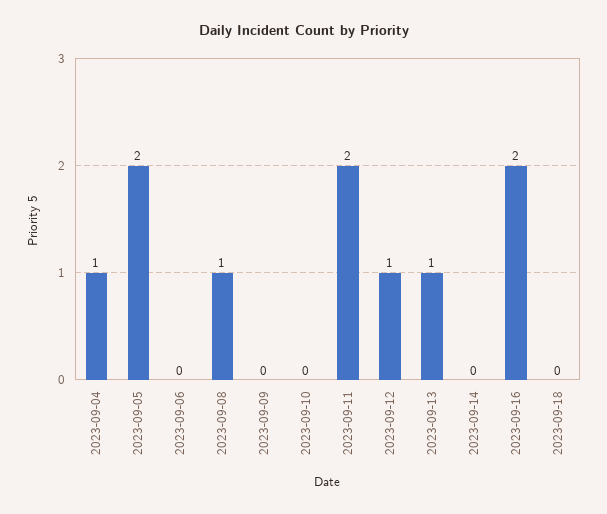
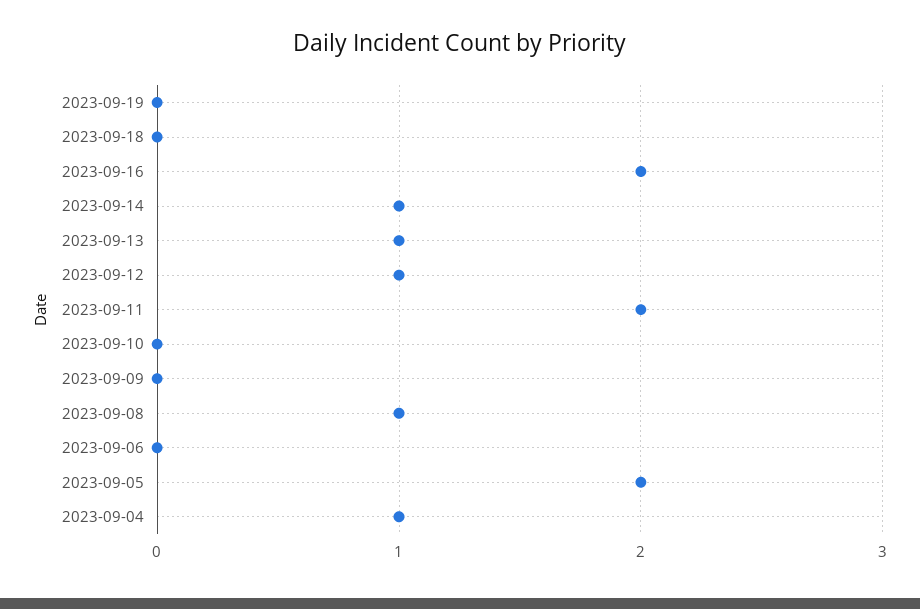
2023-09-14: 0 -> 1
2023-09-19: none -> 0

